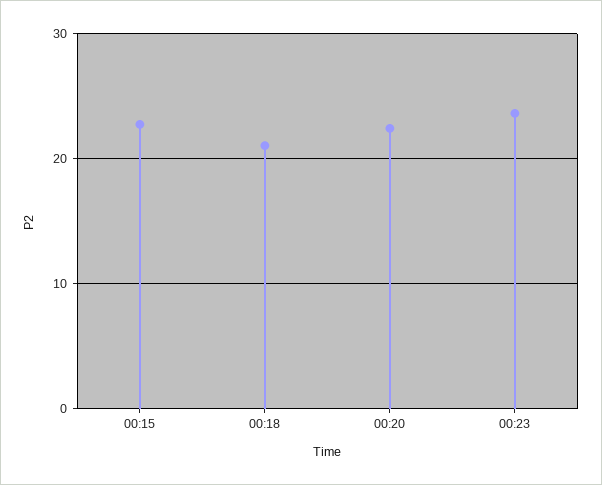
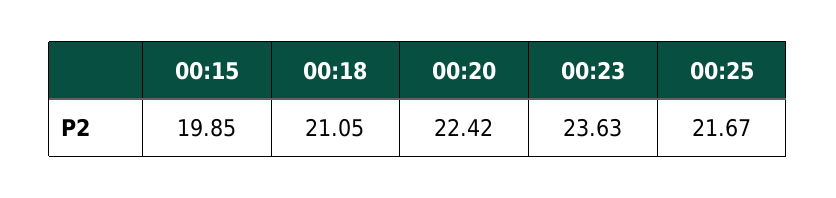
00:15: 23 -> 19.85
00:25: none -> 21.67

